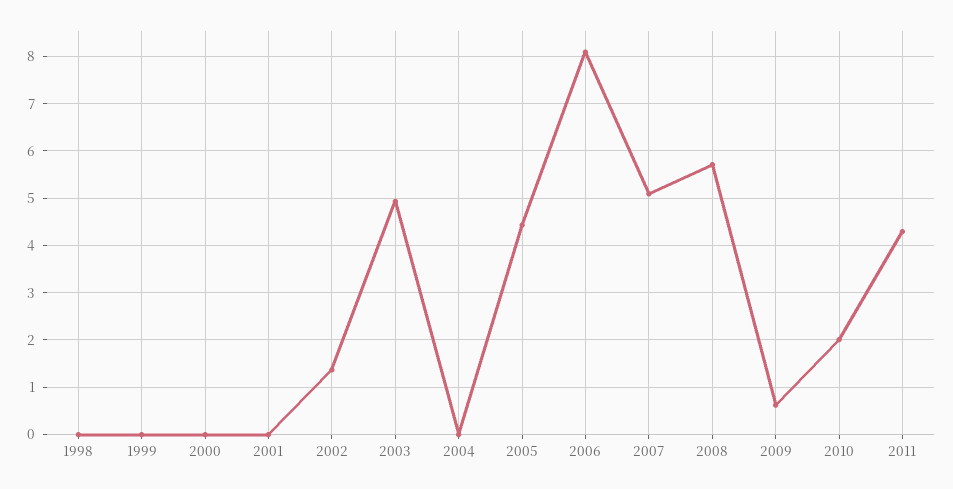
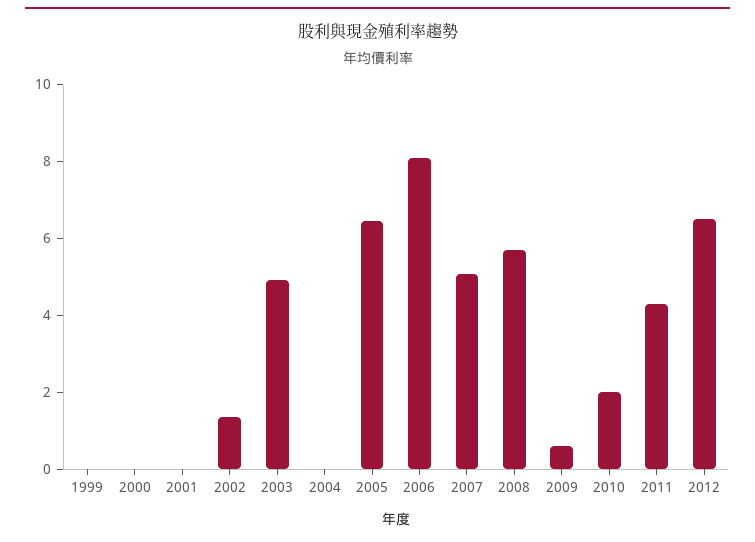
1998: 0 -> none
2005: 4.4 -> 6.5
2012: none -> 6.5

